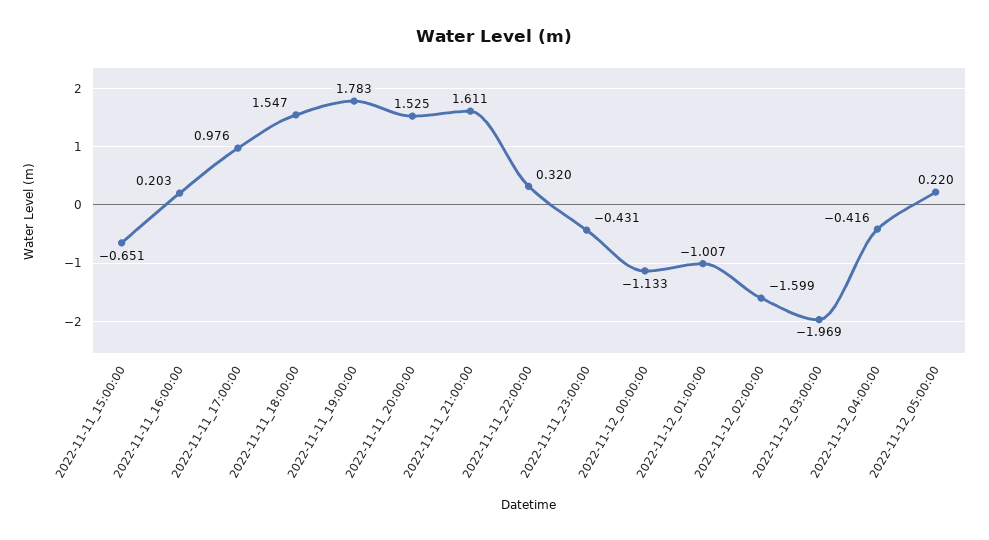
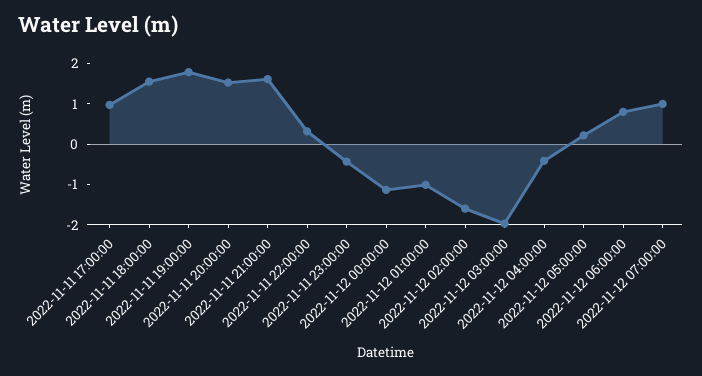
2022-11-11_15:00:00: -0.651 -> none
2022-11-11_16:00:00: 0.203 -> none
2022-11-12 06:00:00: none -> 0.8
2022-11-12 07:00:00: none -> 1

